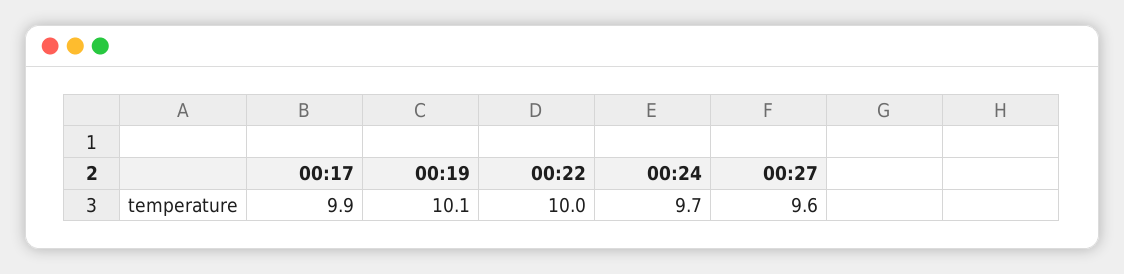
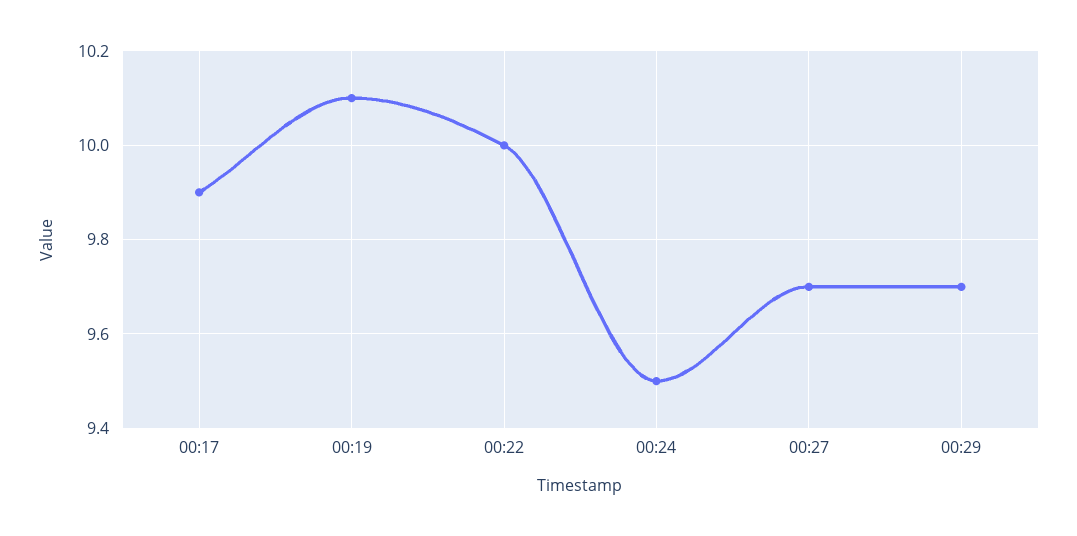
00:24: 9.7 -> 9.5
00:27: 9.6 -> 9.7
00:29: none -> 9.7

